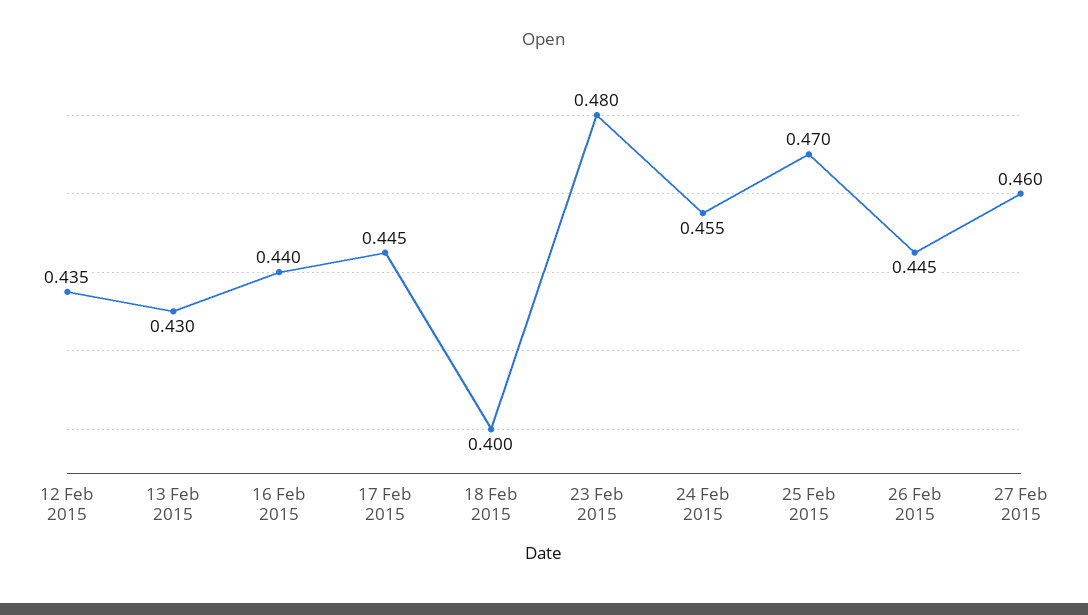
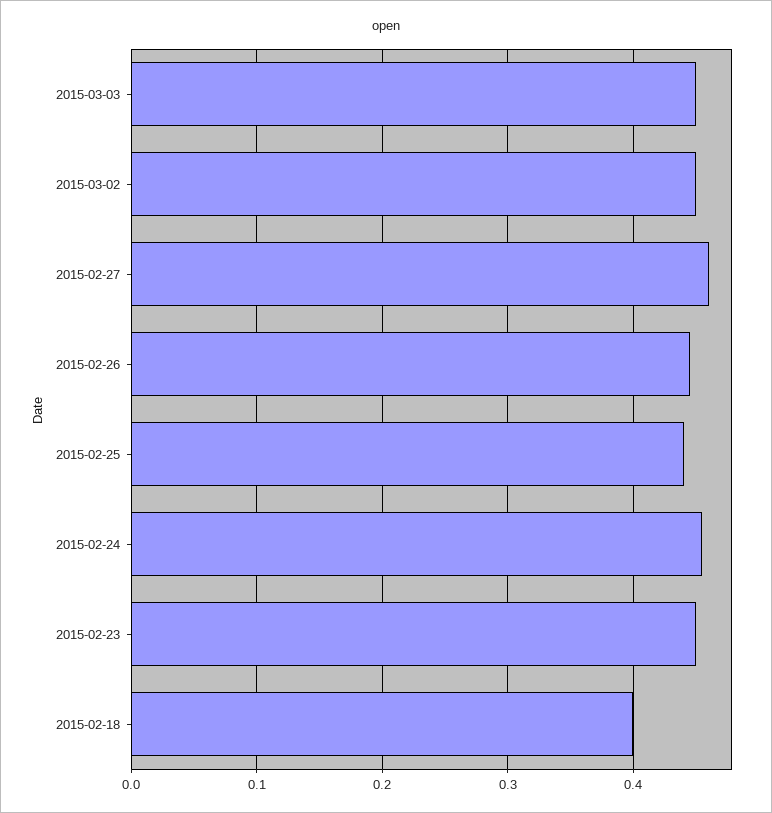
12 Feb 2015: 0.435 -> none
13 Feb 2015: 0.43 -> none
16 Feb 2015: 0.44 -> none
17 Feb 2015: 0.445 -> none
23 Feb 2015: 0.48 -> 0.45
25 Feb 2015: 0.47 -> 0.44
2015-03-03: none -> 0.45
2015-03-02: none -> 0.45

